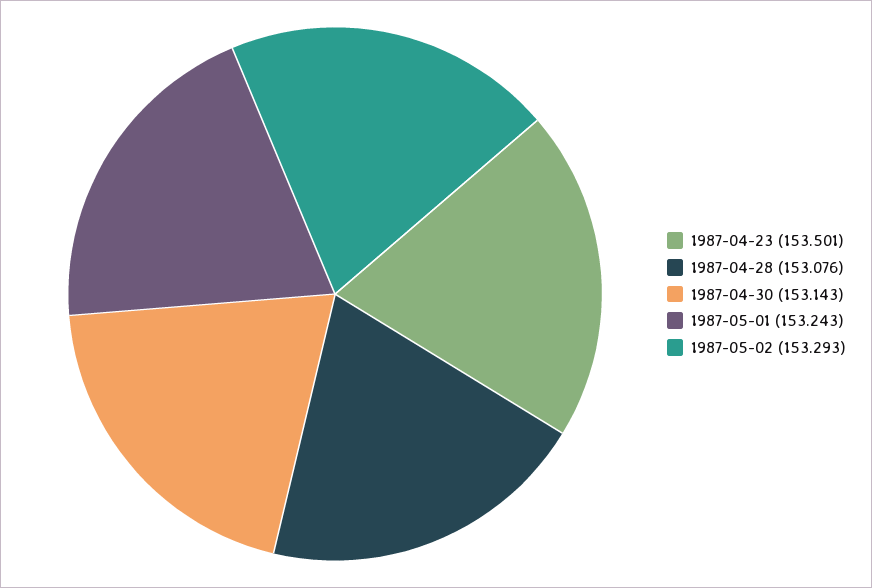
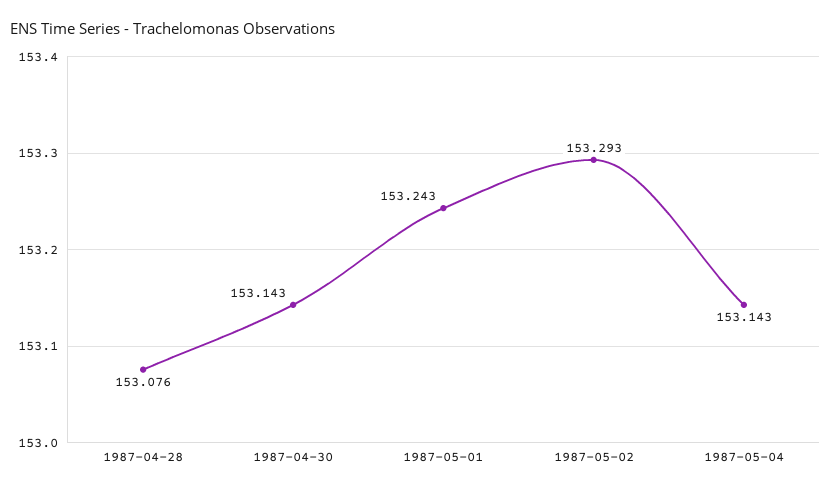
1987-04-23: 153.501 -> none
1987-05-04: none -> 153.143

